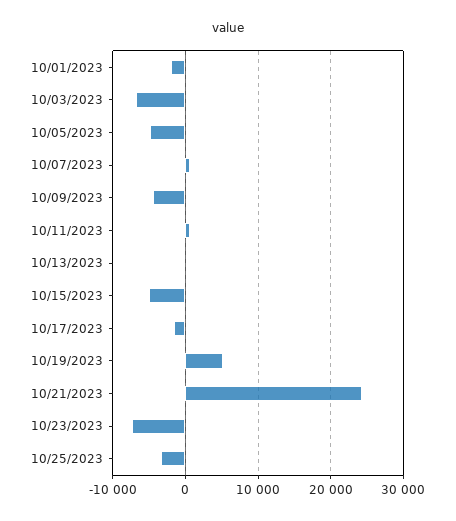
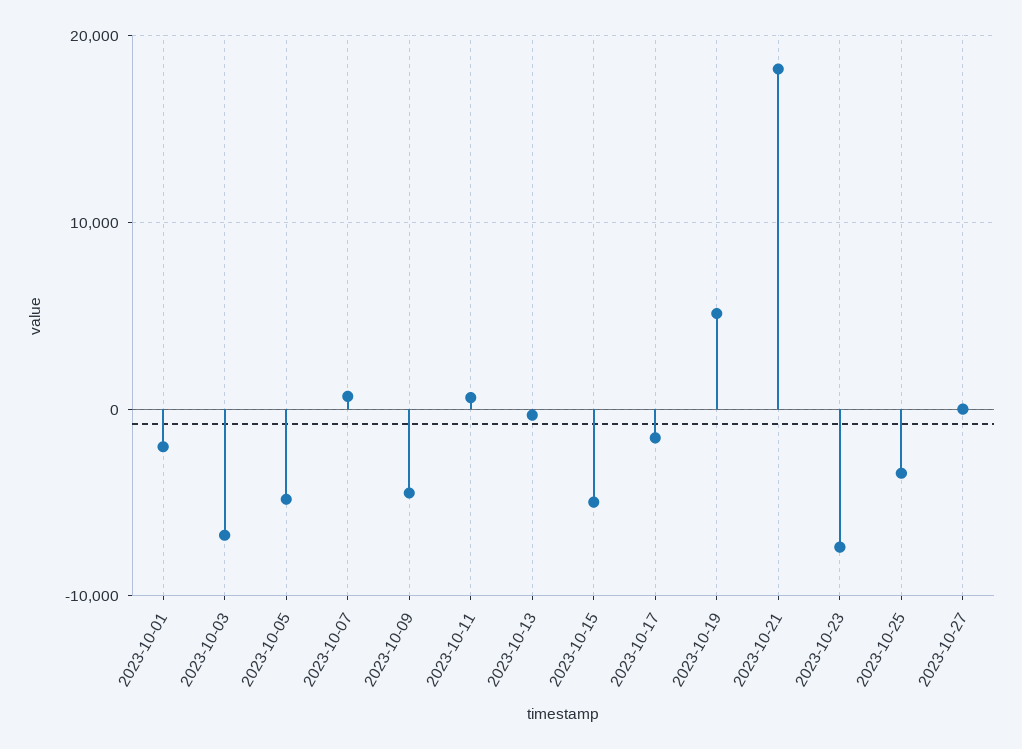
10/21/2023: 24000 -> 18000
2023-10-27: none -> 0

